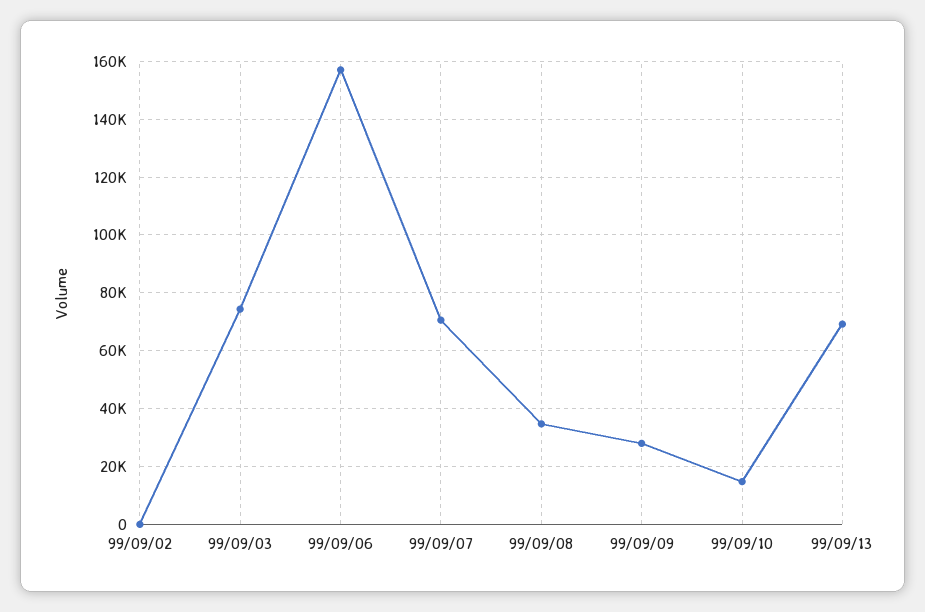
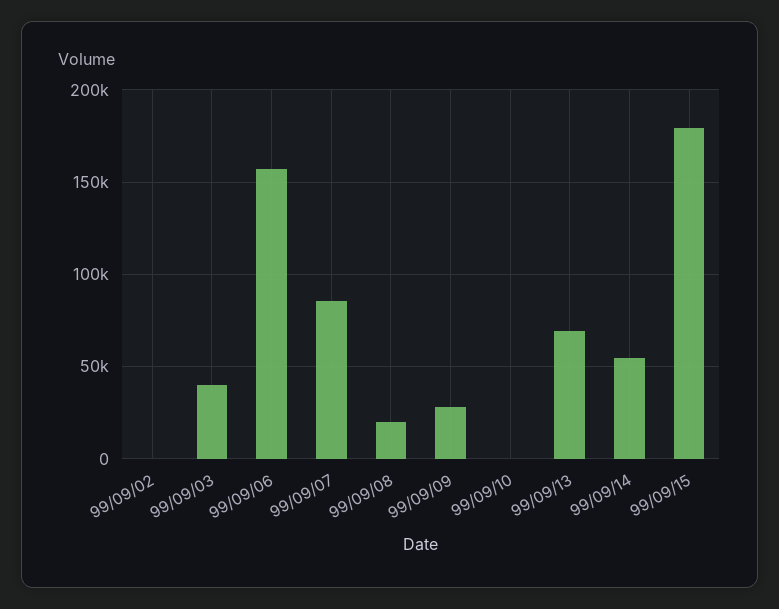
99/09/03: 75000 -> 40000
99/09/07: 70000 -> 85000
99/09/08: 35000 -> 20000
99/09/10: 15000 -> 0
99/09/14: none -> 55000
99/09/15: none -> 180000

